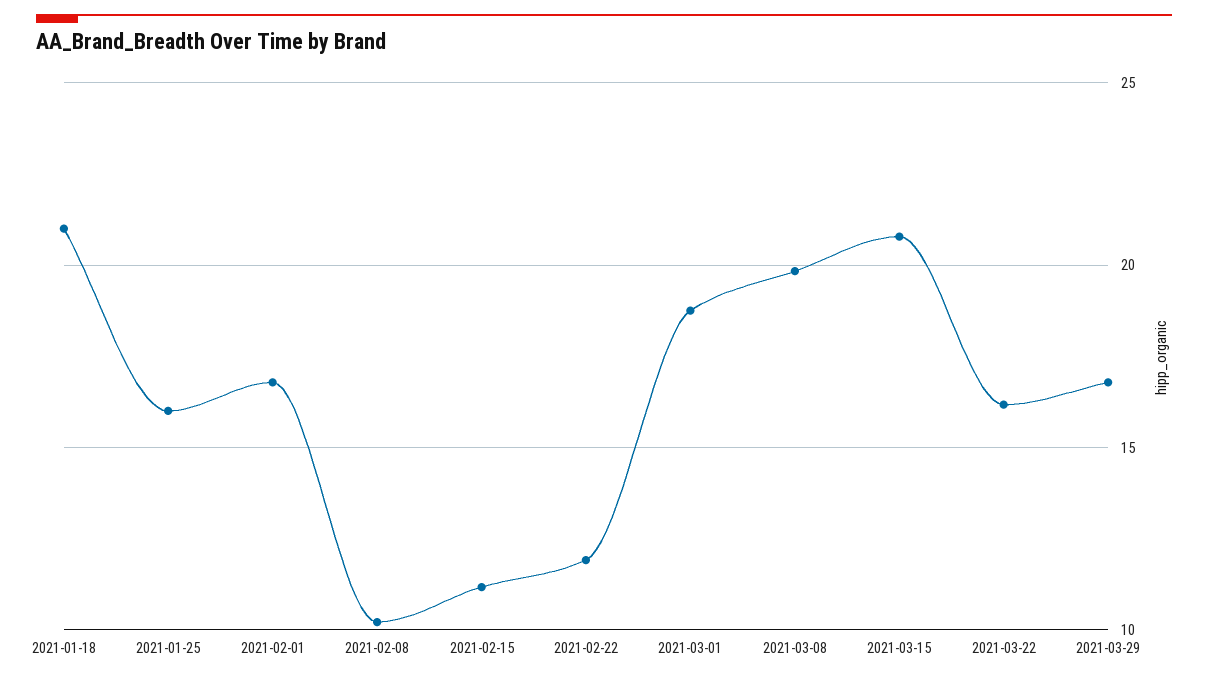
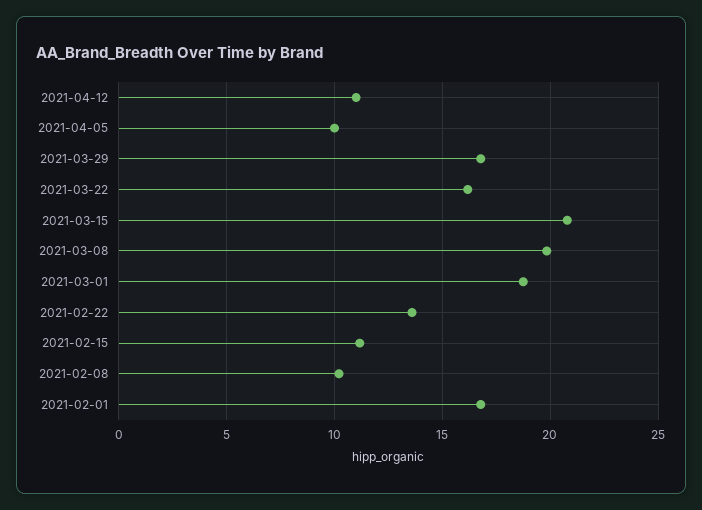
2021-01-18: 21 -> none
2021-01-25: 16 -> none
2021-02-22: 12 -> 13.5
2021-04-12: none -> 11
2021-04-05: none -> 10

